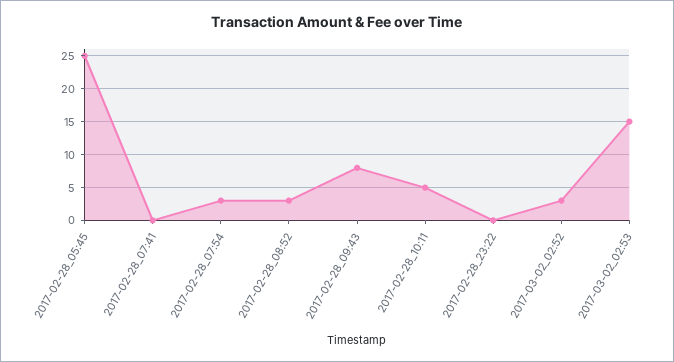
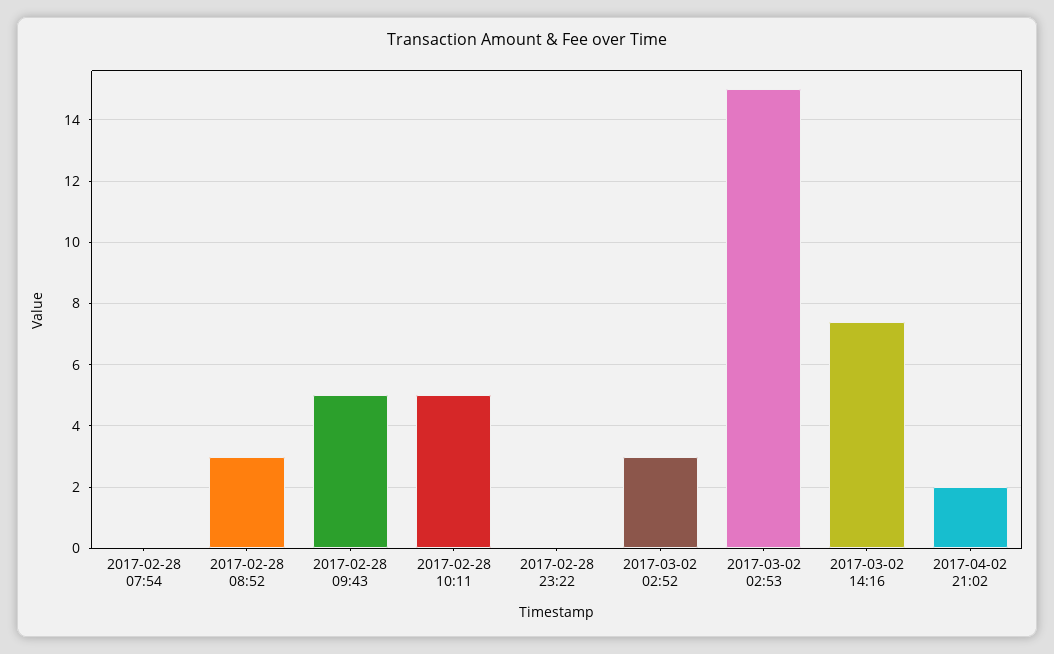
2017-02-28_05:45: 25 -> none
2017-02-28_07:41: 0 -> none
2017-02-28_07:54: 3 -> 0
2017-02-28_09:43: 8 -> 5
2017-03-02 14:16: none -> 7.5
2017-04-02 21:02: none -> 2

